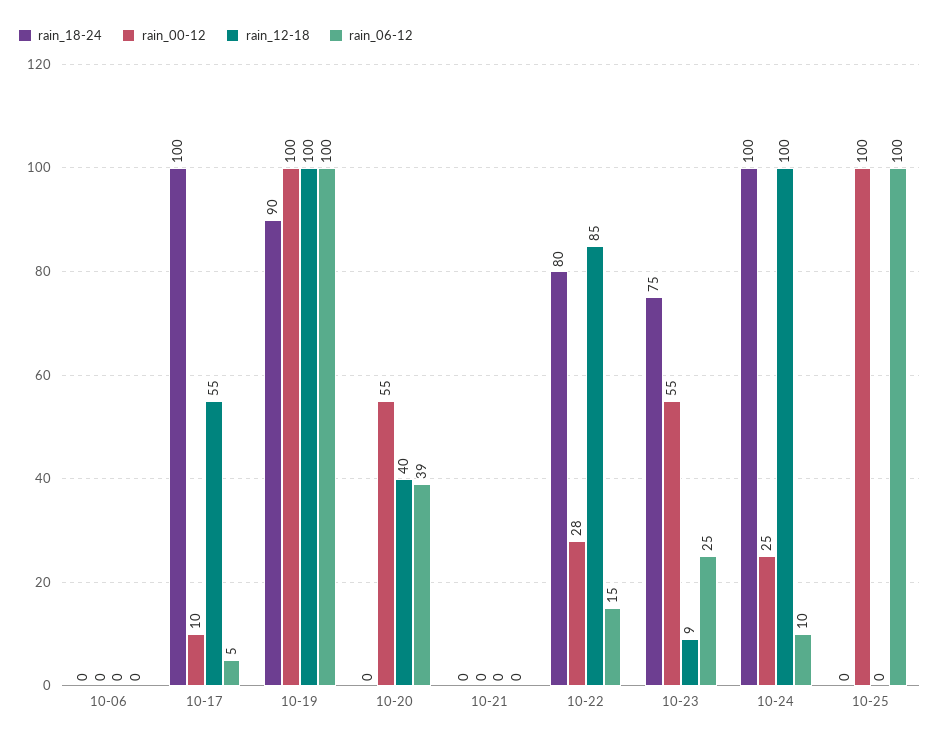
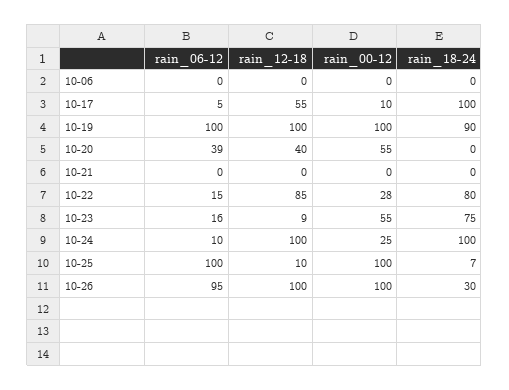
rain_06-12, 10-23: 25 -> 16
rain_18-24, 10-25: 0 -> 7
rain_12-18, 10-25: 0 -> 10
rain_06-12, 10-26: none -> 95
rain_12-18, 10-26: none -> 100
rain_00-12, 10-26: none -> 100
rain_18-24, 10-26: none -> 30

